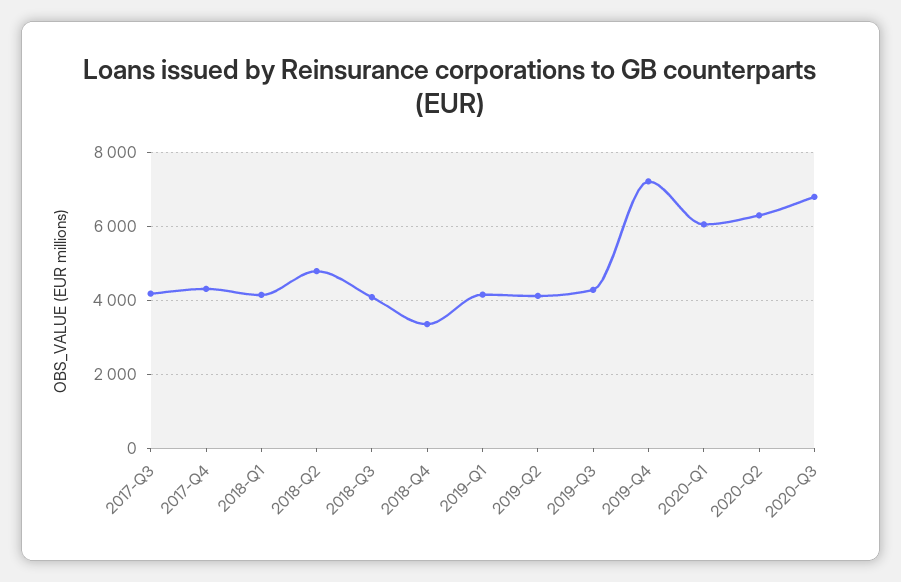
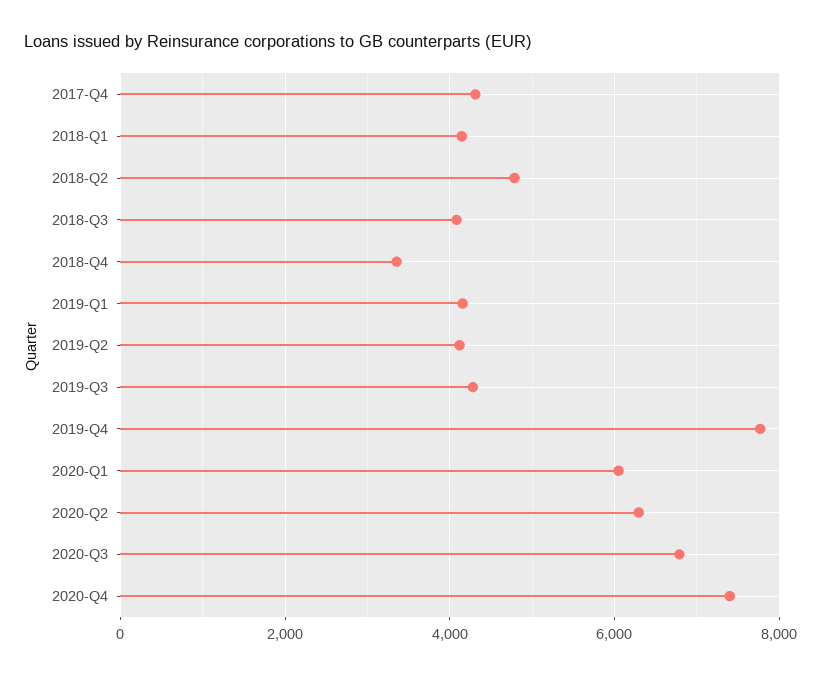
2017-Q3: 4200 -> none
2019-Q4: 7200 -> 7800
2020-Q4: none -> 7400

